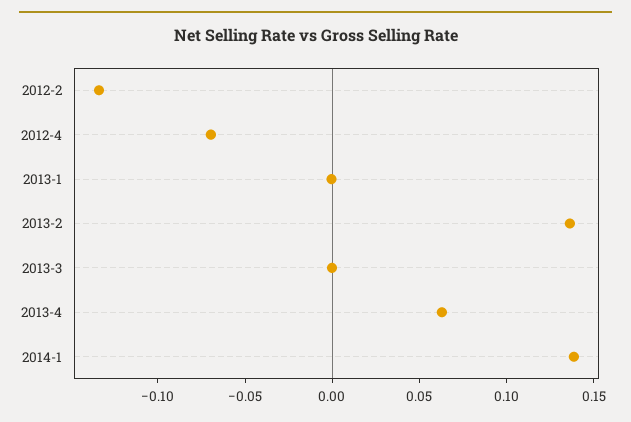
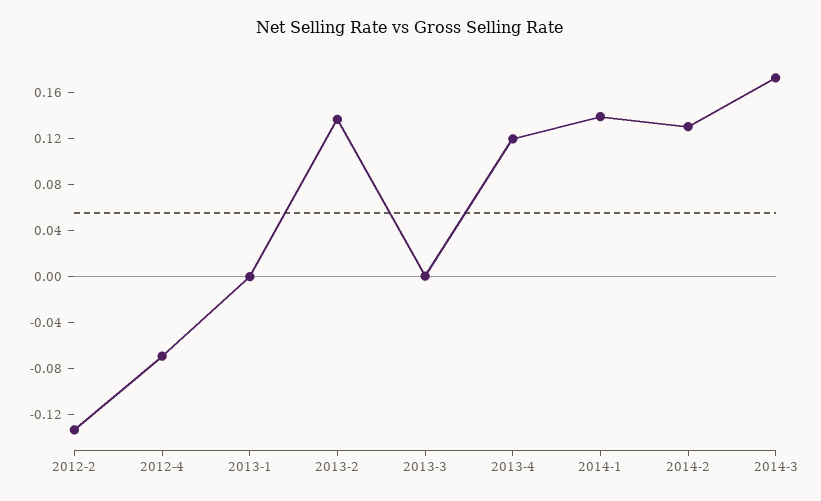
2013-4: 0.06 -> 0.12
2014-2: none -> 0.13
2014-3: none -> 0.17

